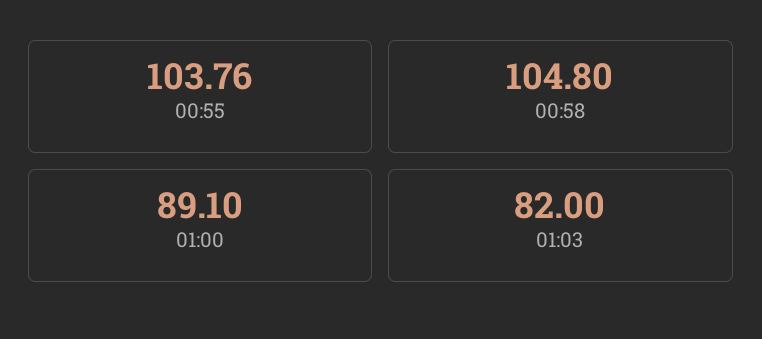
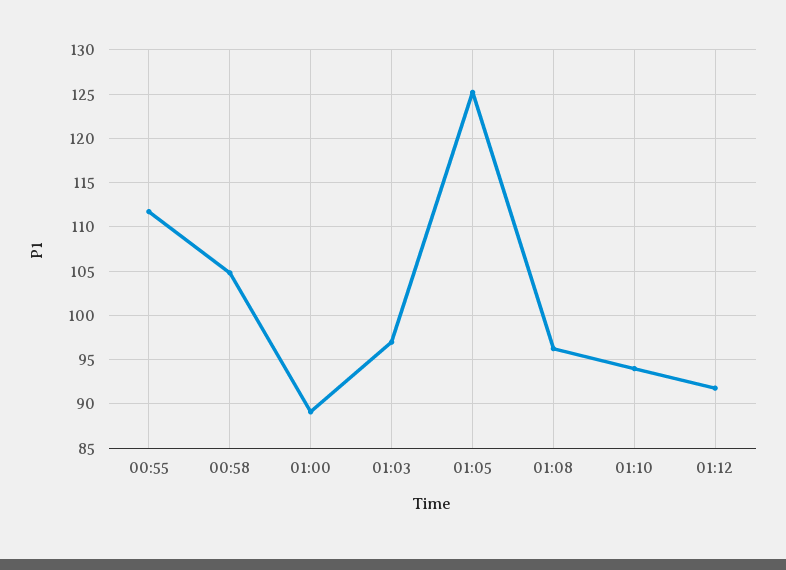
00:55: 103.76 -> 112
01:03: 82 -> 97
01:05: none -> 125
01:08: none -> 96
01:10: none -> 94
01:12: none -> 92

